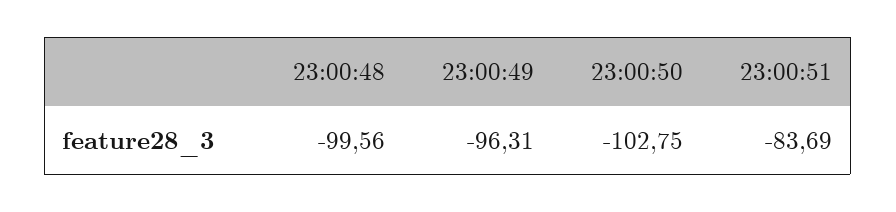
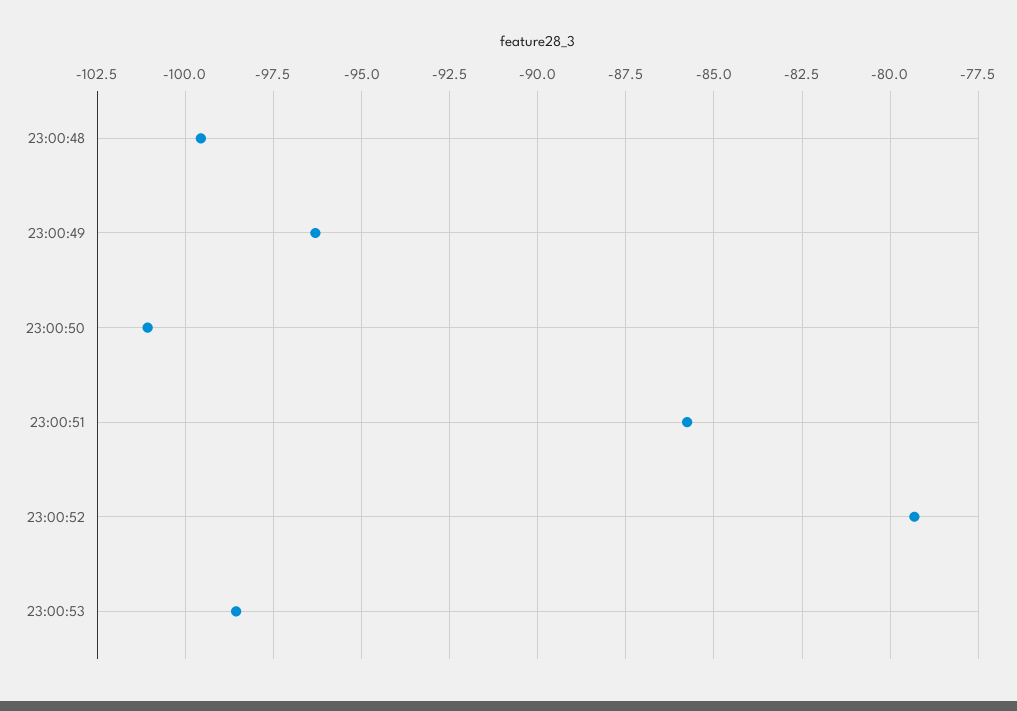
23:00:50: -102.75 -> -101
23:00:51: -83.69 -> -85.75
23:00:52: none -> -79.25
23:00:53: none -> -98.5

